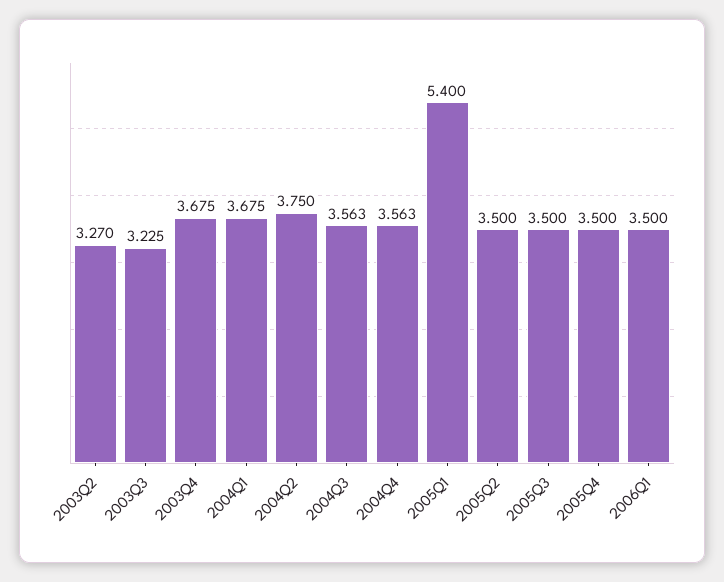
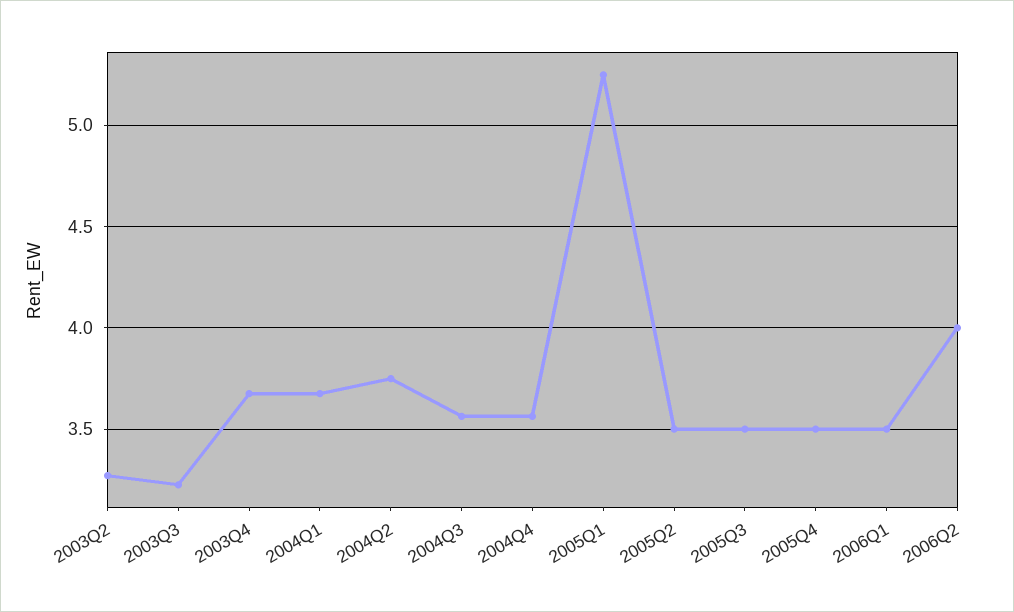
2005Q1: 5.4 -> 5.25
2006Q2: none -> 4

